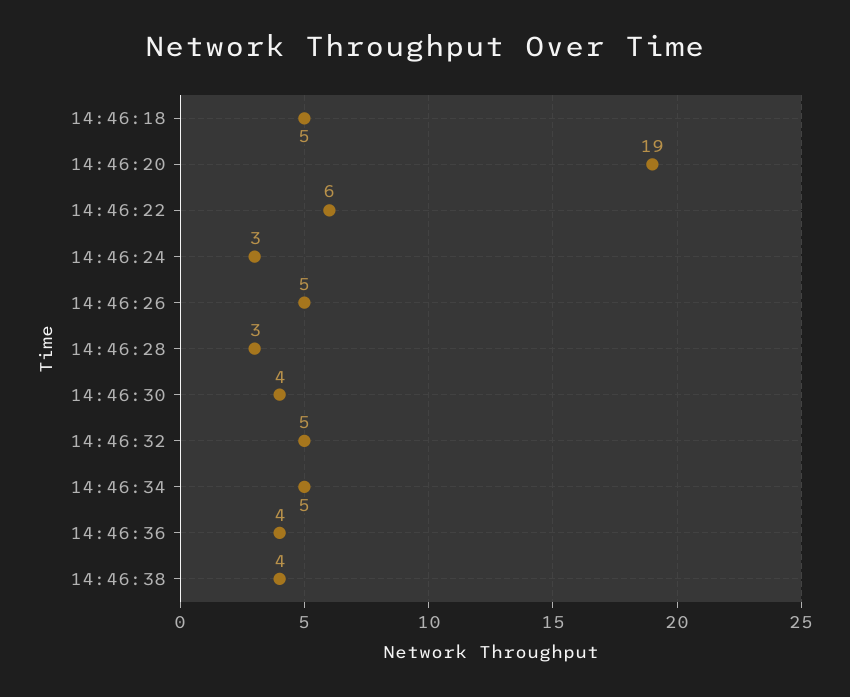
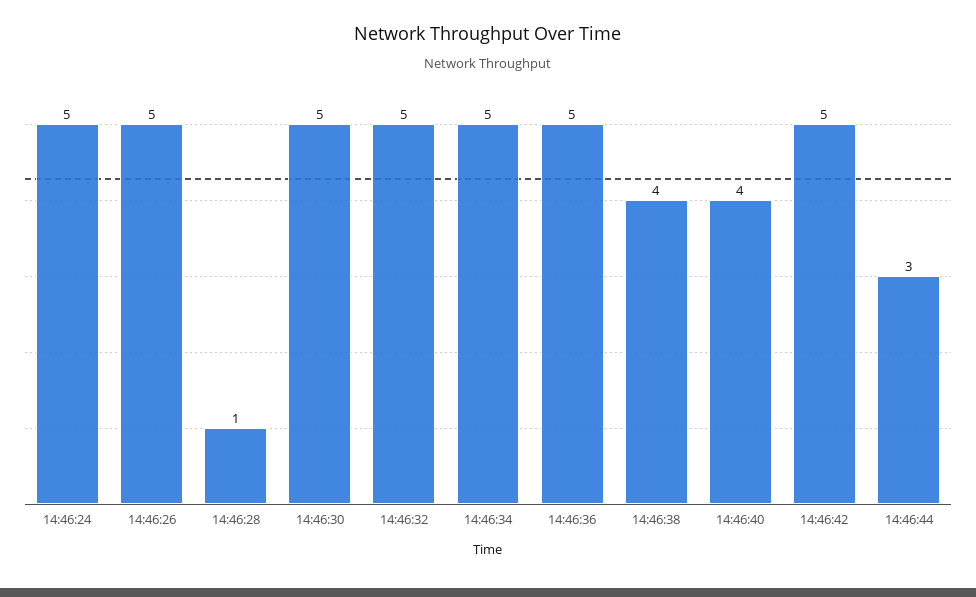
14:46:18: 5 -> none
14:46:20: 19 -> none
14:46:22: 6 -> none
14:46:24: 3 -> 5
14:46:28: 3 -> 1
14:46:30: 4 -> 5
14:46:36: 4 -> 5
14:46:40: none -> 4
14:46:42: none -> 5
14:46:44: none -> 3

